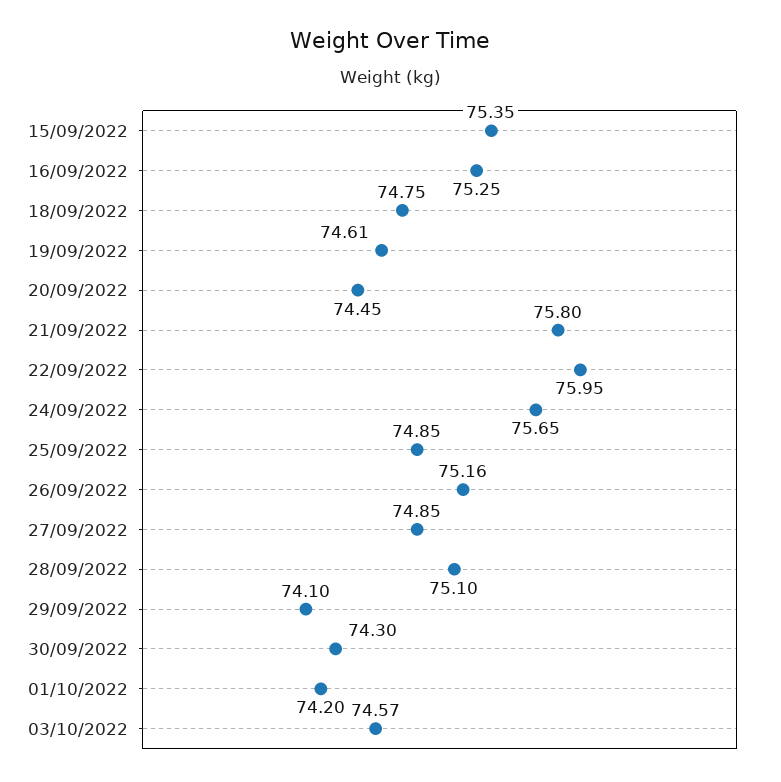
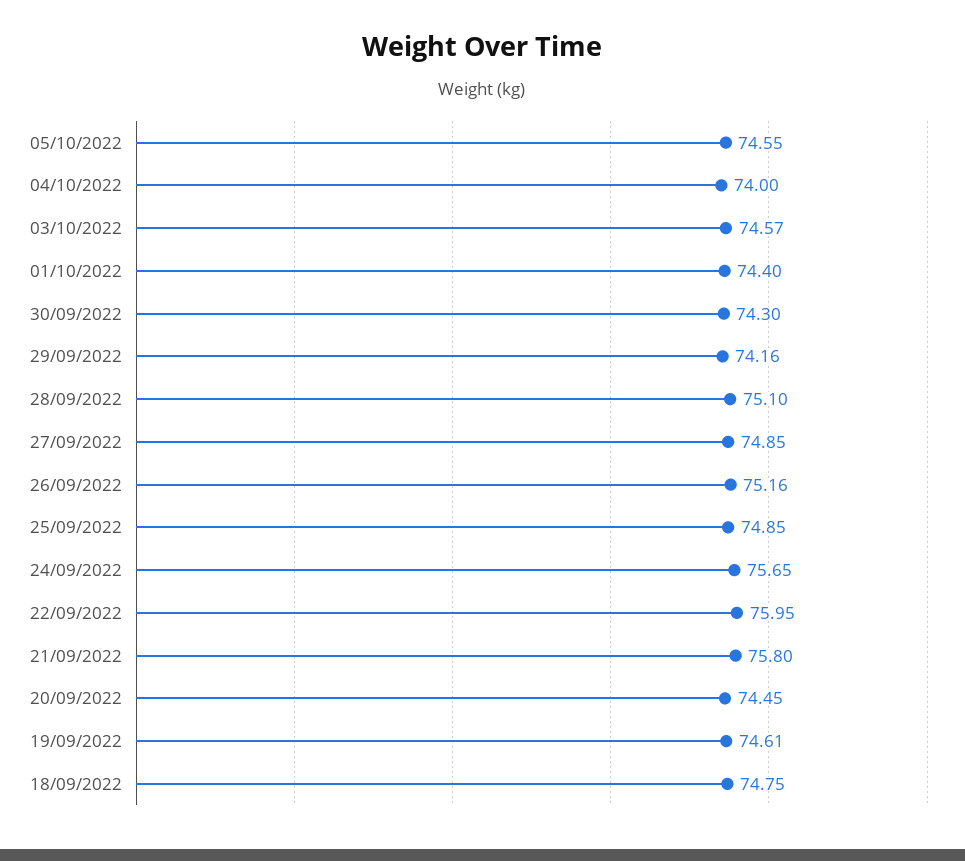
15/09/2022: 75.35 -> none
16/09/2022: 75.25 -> none
29/09/2022: 74.1 -> 74.16
01/10/2022: 74.2 -> 74.4
05/10/2022: none -> 74.55
04/10/2022: none -> 74

